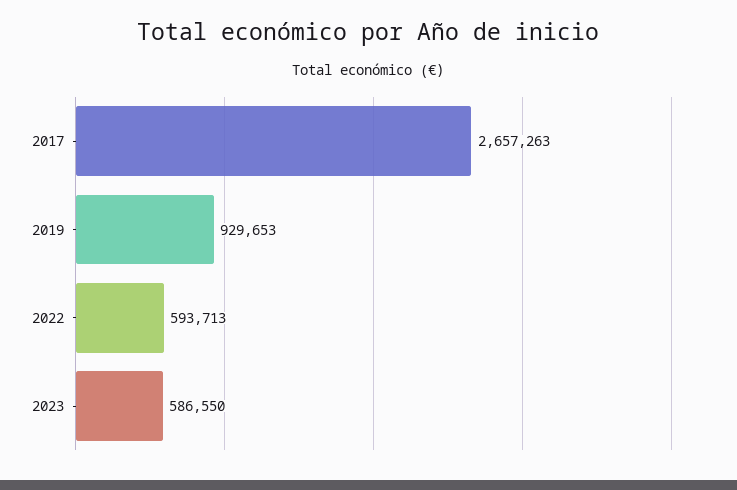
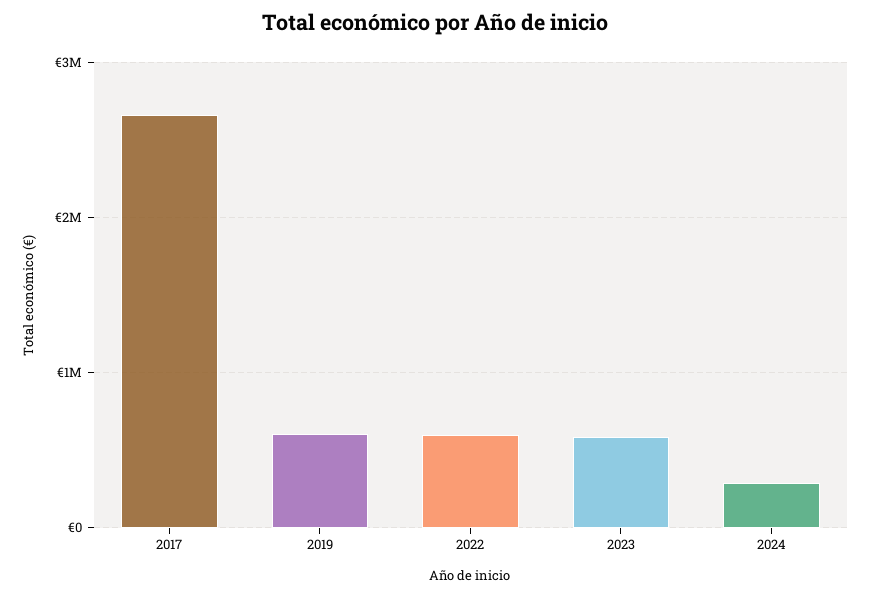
2019: 929653 -> 600000
2024: none -> 300000

